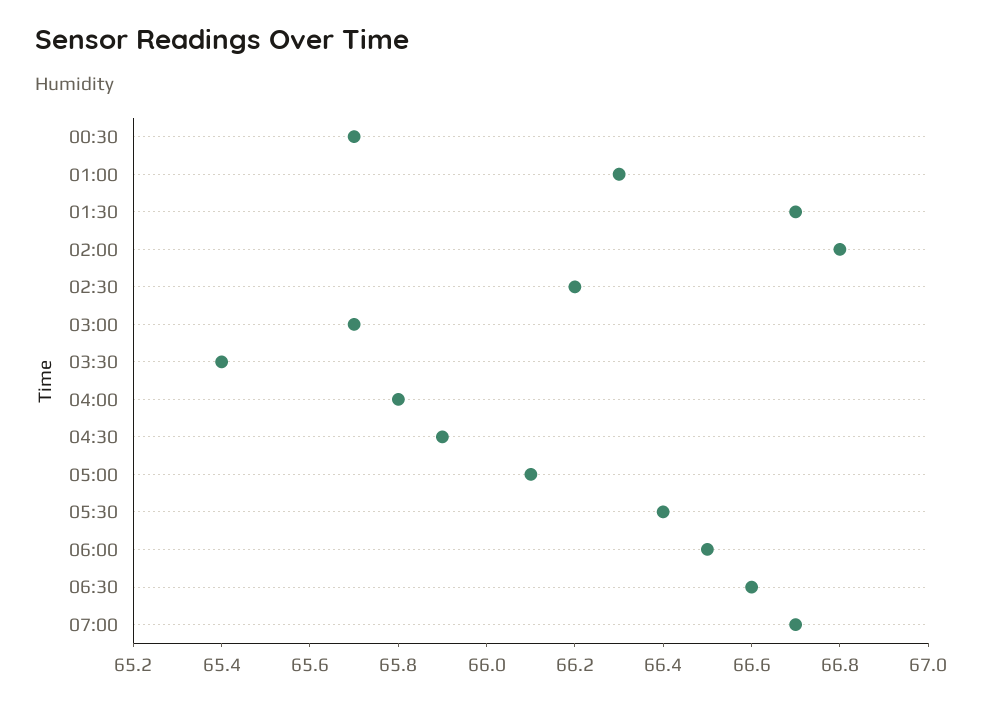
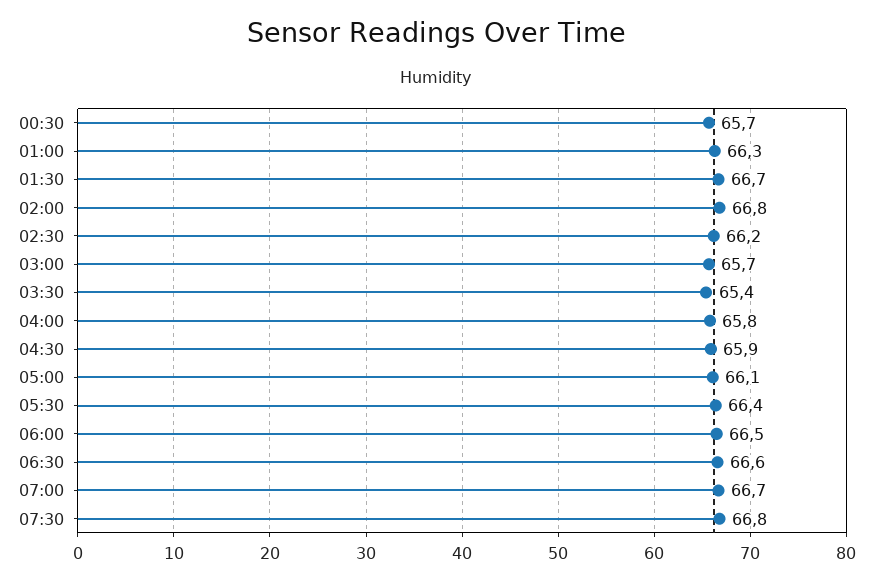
07:30: none -> 66.8

